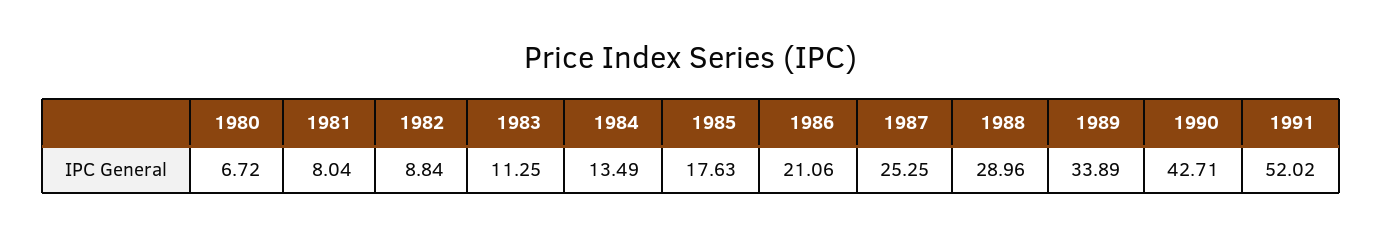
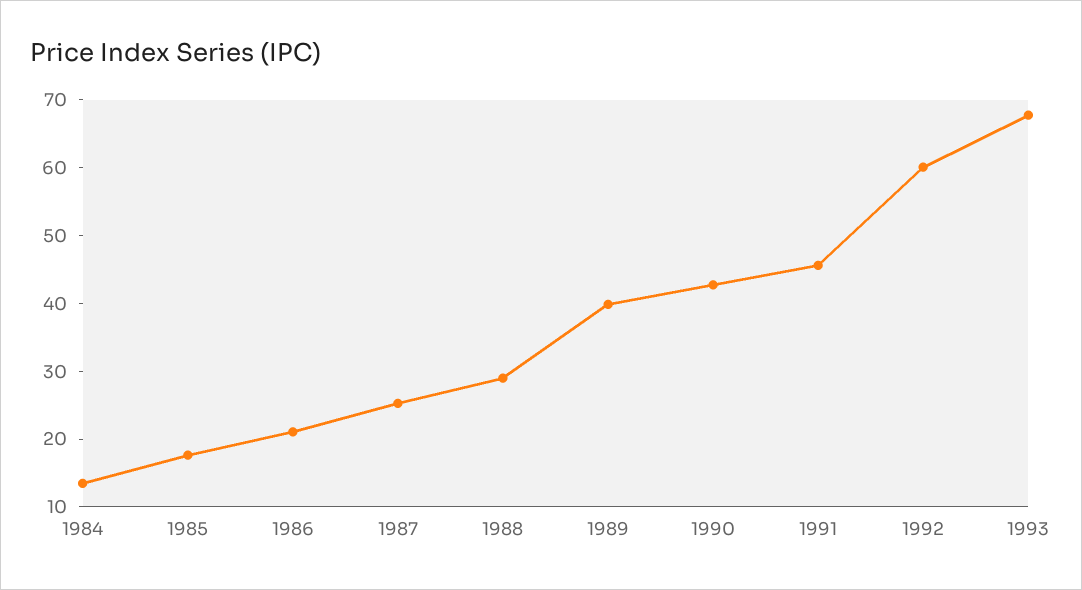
1980: 6.72 -> none
1981: 8.04 -> none
1982: 8.84 -> none
1983: 11.25 -> none
1989: 33.89 -> 40
1991: 52.02 -> 46
1992: none -> 60
1993: none -> 68

